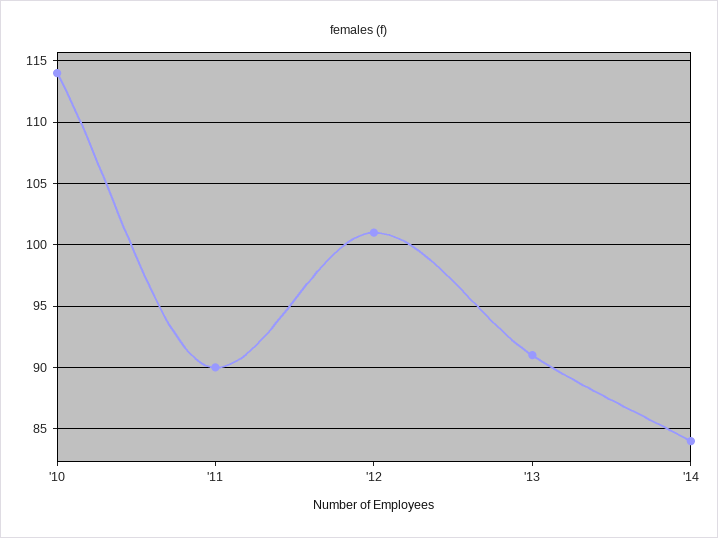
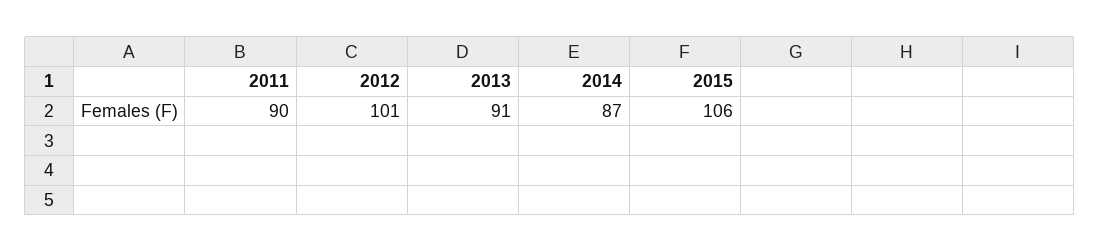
'10: 114 -> none
'14: 84 -> 87
2015: none -> 106

